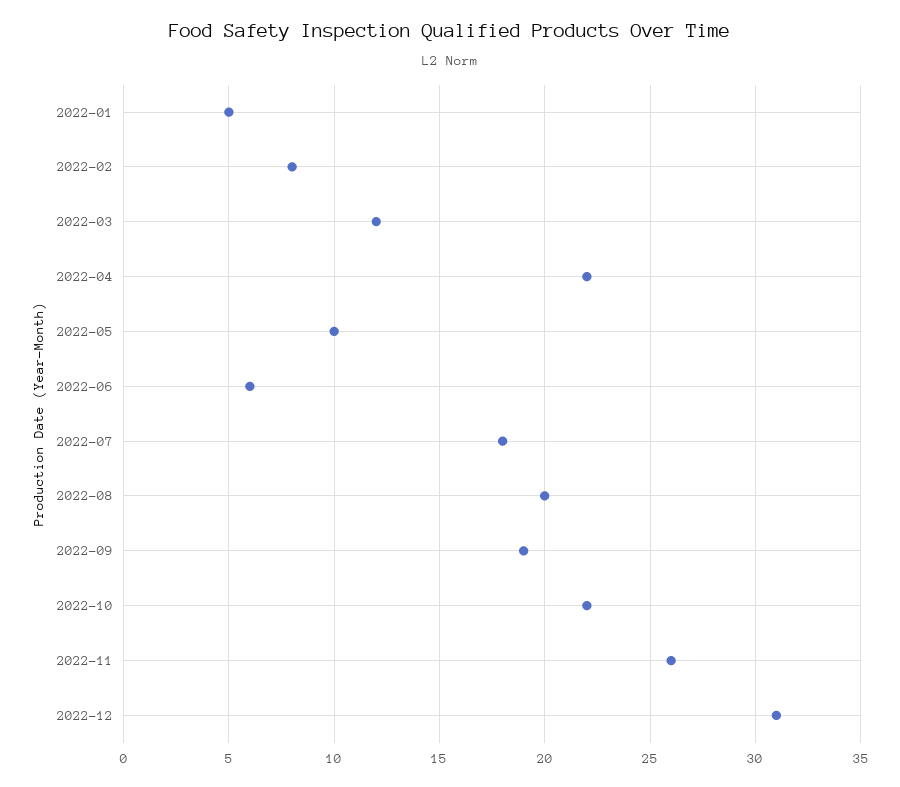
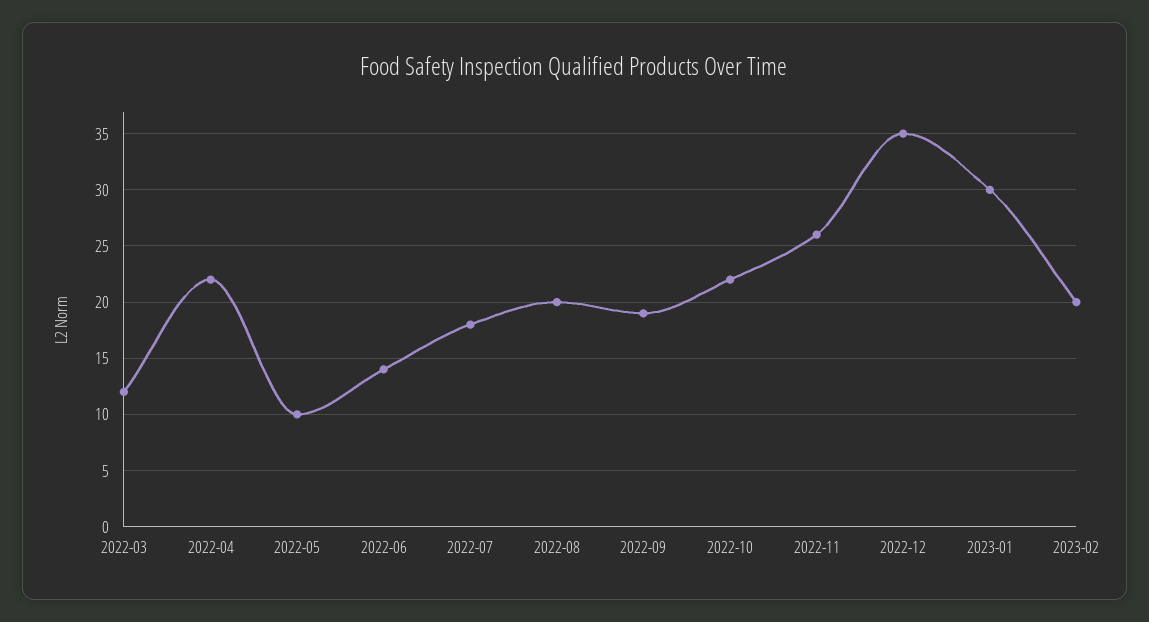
2022-01: 5 -> none
2022-02: 8 -> none
2022-06: 6 -> 14
2022-12: 31 -> 35
2023-01: none -> 30
2023-02: none -> 20

